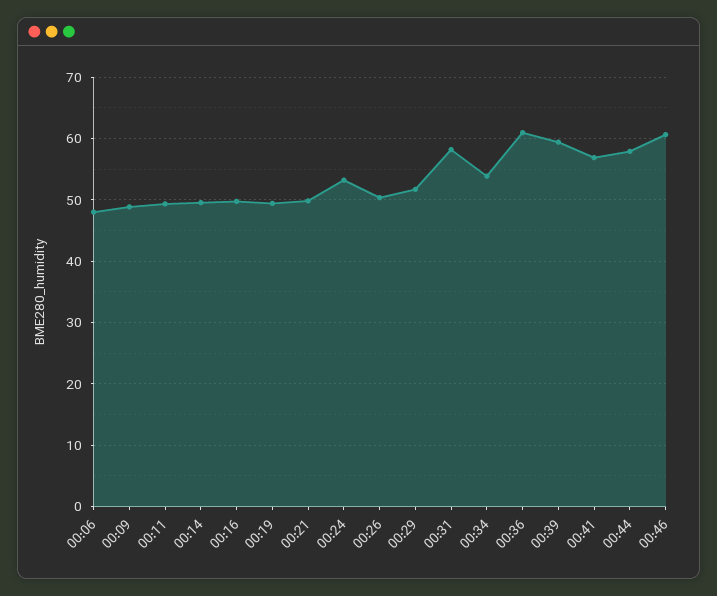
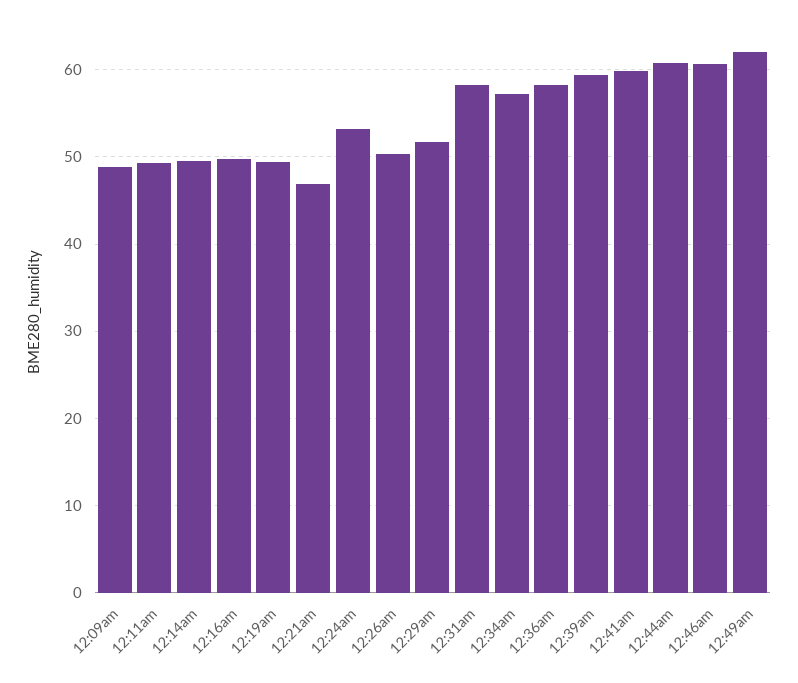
00:06: 48 -> none
00:21: 50 -> 47
00:34: 54 -> 57
00:36: 61 -> 58
00:41: 57 -> 60
00:44: 58 -> 61
12:49am: none -> 62

